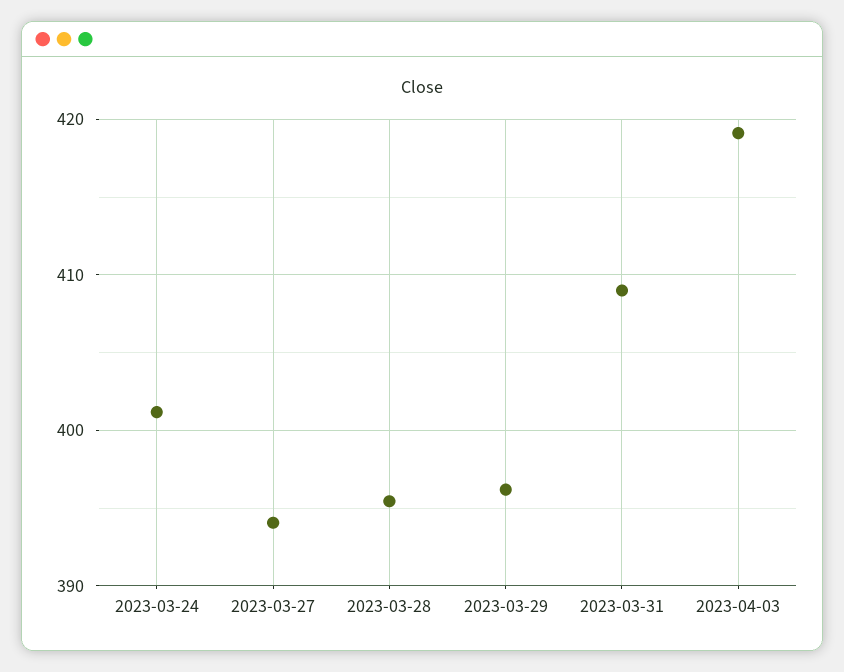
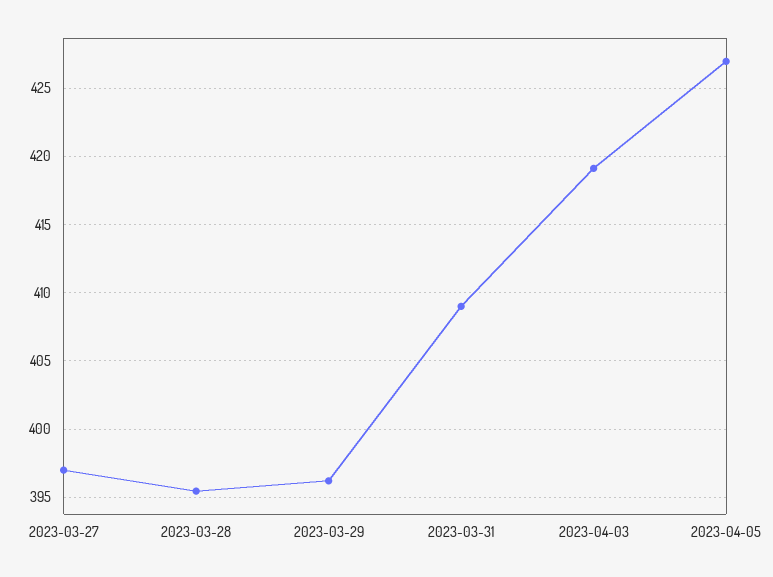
2023-03-24: 401 -> none
2023-03-27: 394 -> 397
2023-04-05: none -> 427

